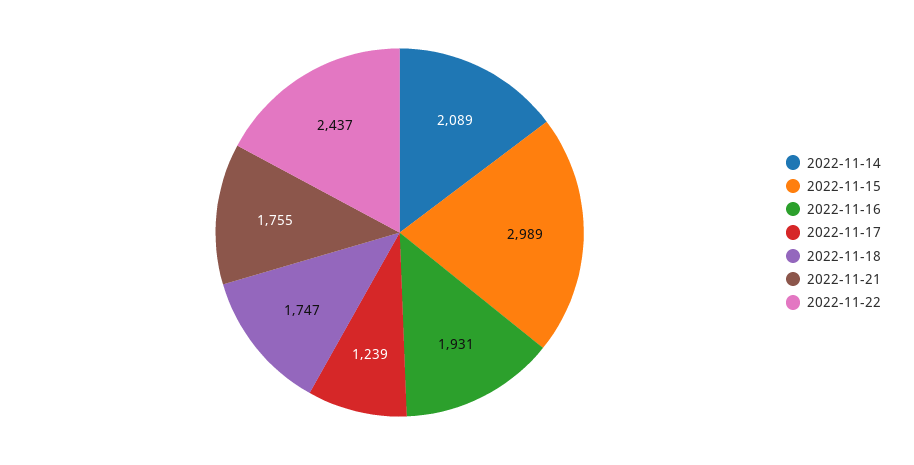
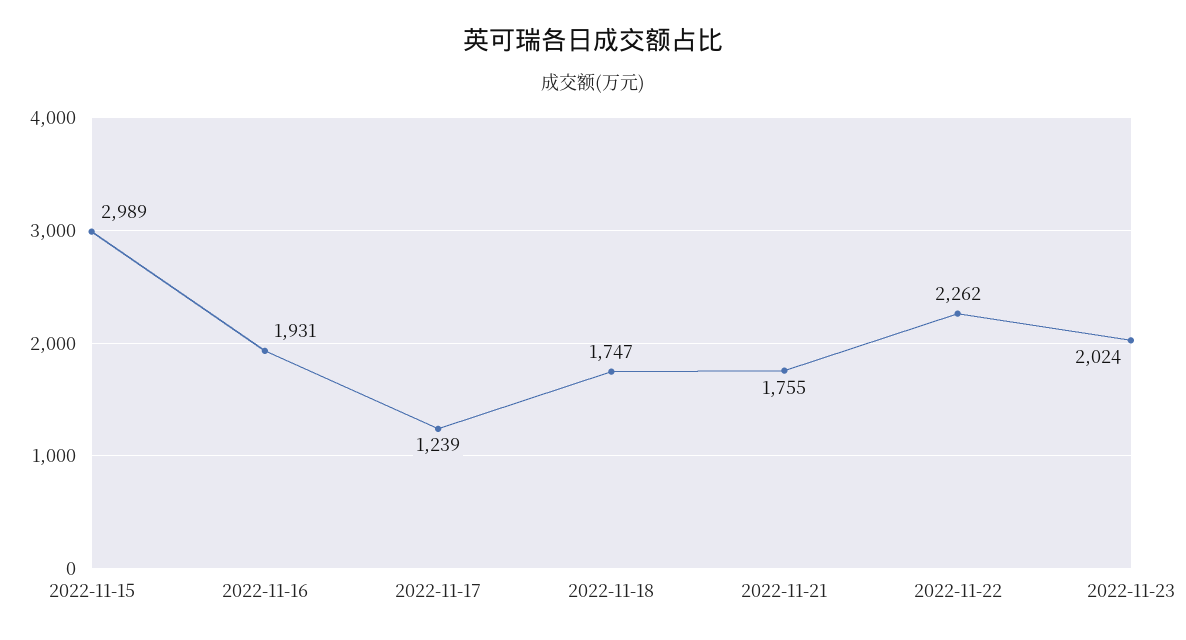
2022-11-14: 2089 -> none
2022-11-22: 2437 -> 2262
2022-11-23: none -> 2024

